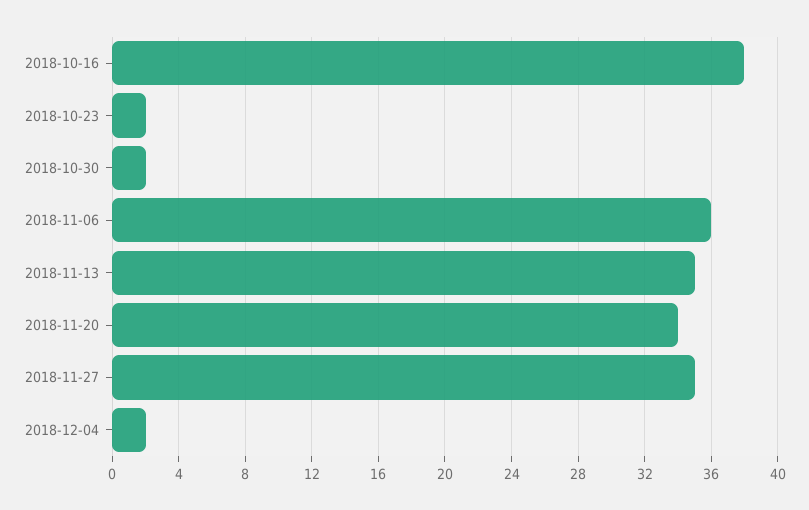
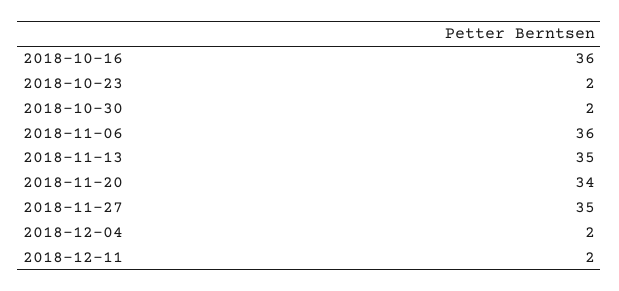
2018-10-16: 38 -> 36
2018-12-11: none -> 2

